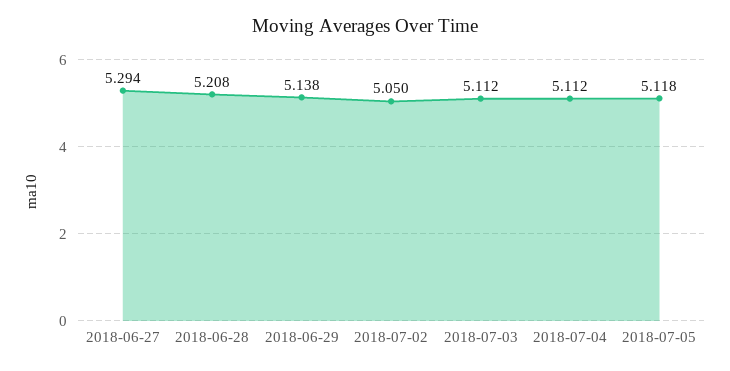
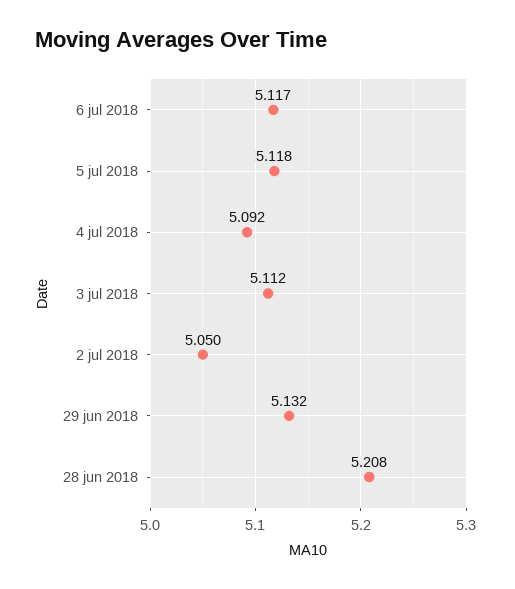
2018-06-27: 5.294 -> none
2018-06-29: 5.138 -> 5.132
2018-07-04: 5.112 -> 5.092
6 jul 2018: none -> 5.117

